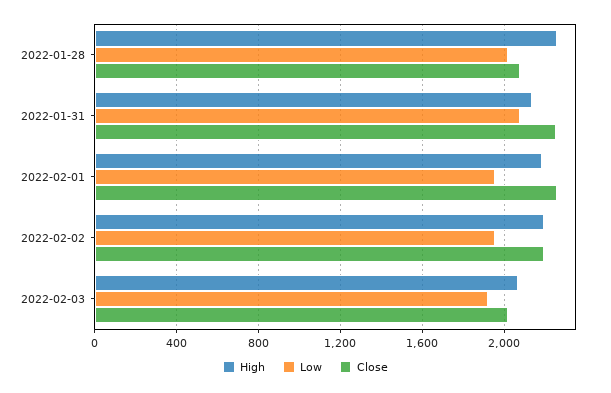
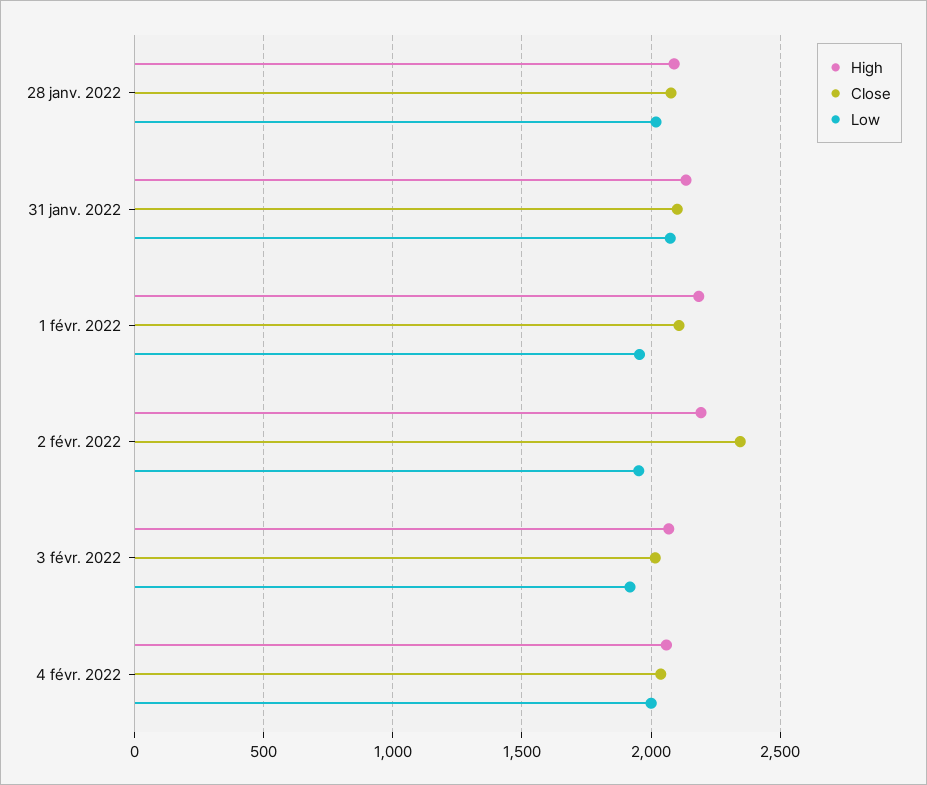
High, 2022-01-28: 2250 -> 2100
Close, 2022-01-31: 2250 -> 2100
Close, 2022-02-01: 2250 -> 2100
Close, 2022-02-02: 2200 -> 2350
High, 4 févr. 2022: none -> 2050
Close, 4 févr. 2022: none -> 2050
Low, 4 févr. 2022: none -> 2000

